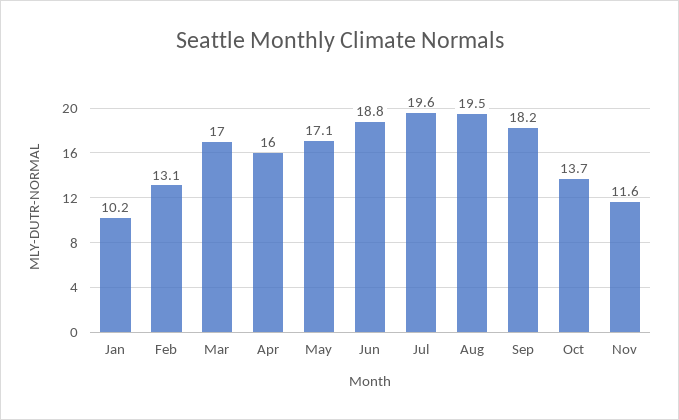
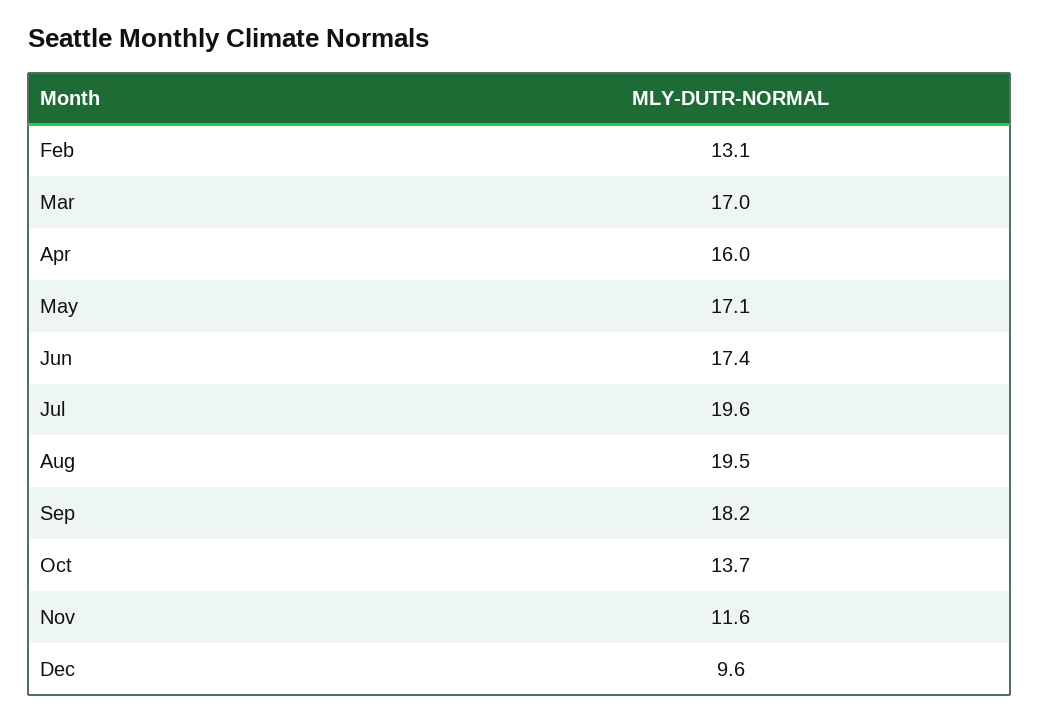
Jan: 10.2 -> none
Jun: 18.8 -> 17.4
Dec: none -> 9.6

